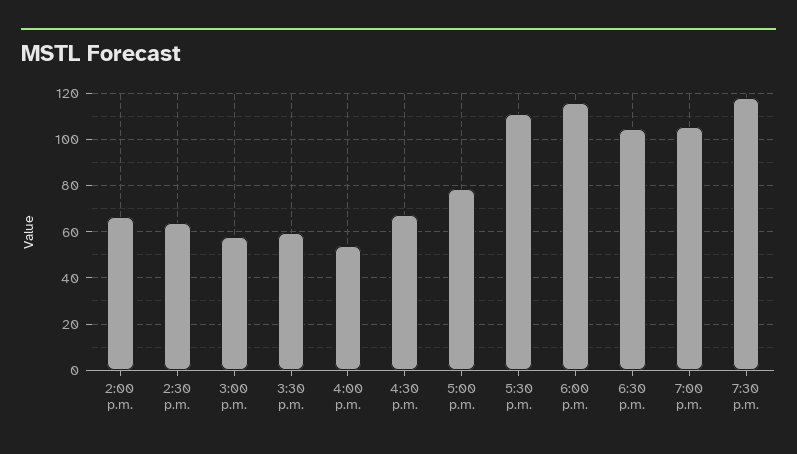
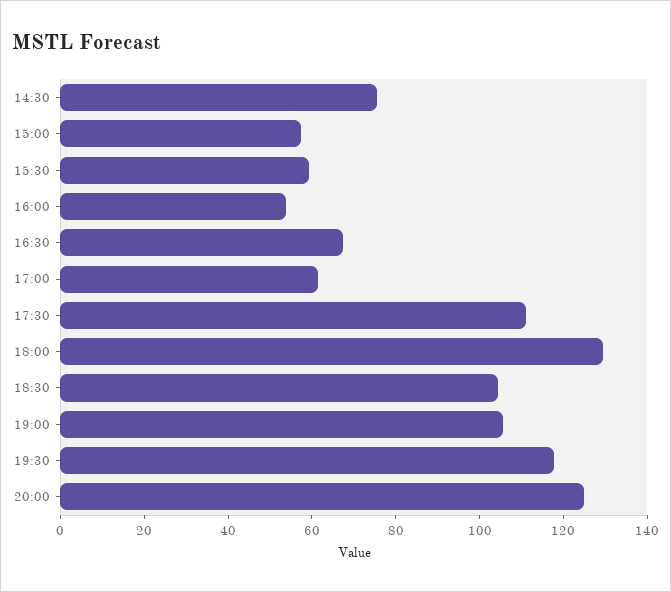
2:00 p.m.: 65 -> none
2:30 p.m.: 65 -> 75
5:00 p.m.: 80 -> 60
6:00 p.m.: 115 -> 130
20:00: none -> 125

